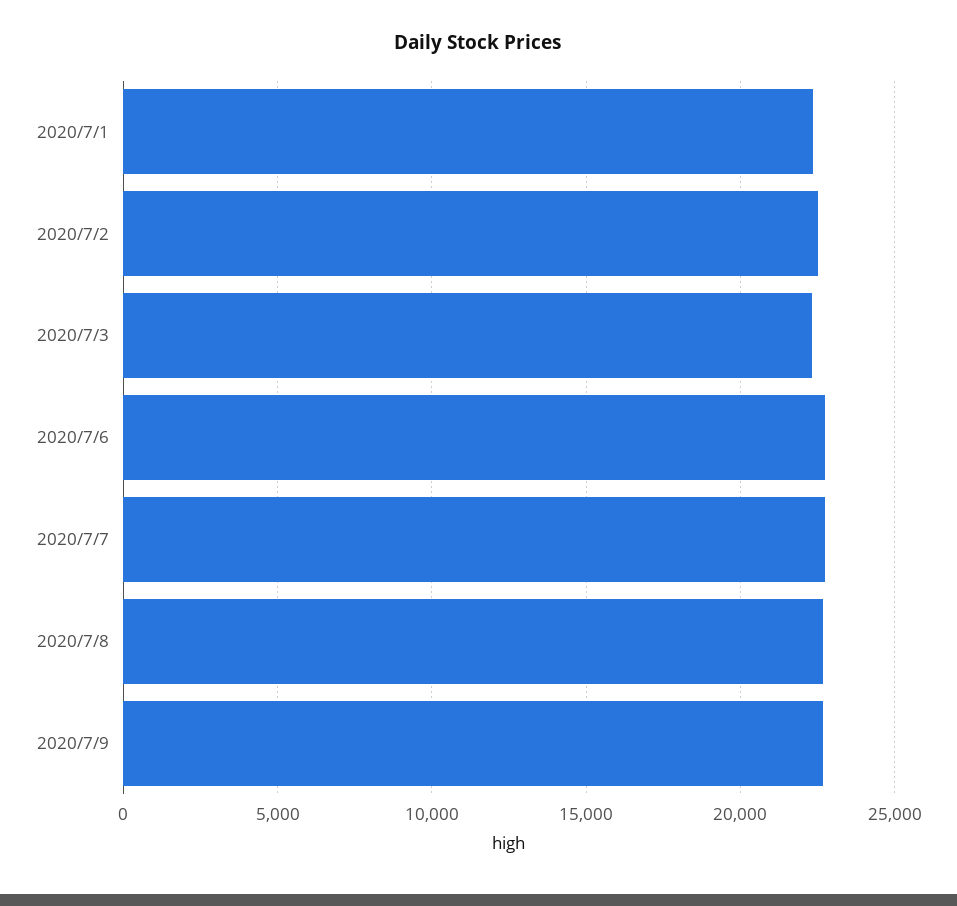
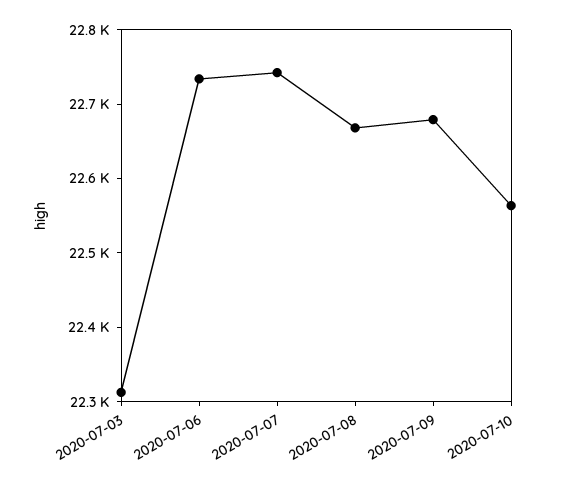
2020/7/1: 22500 -> none
2020/7/2: 22500 -> none
2020-07-10: none -> 22560

